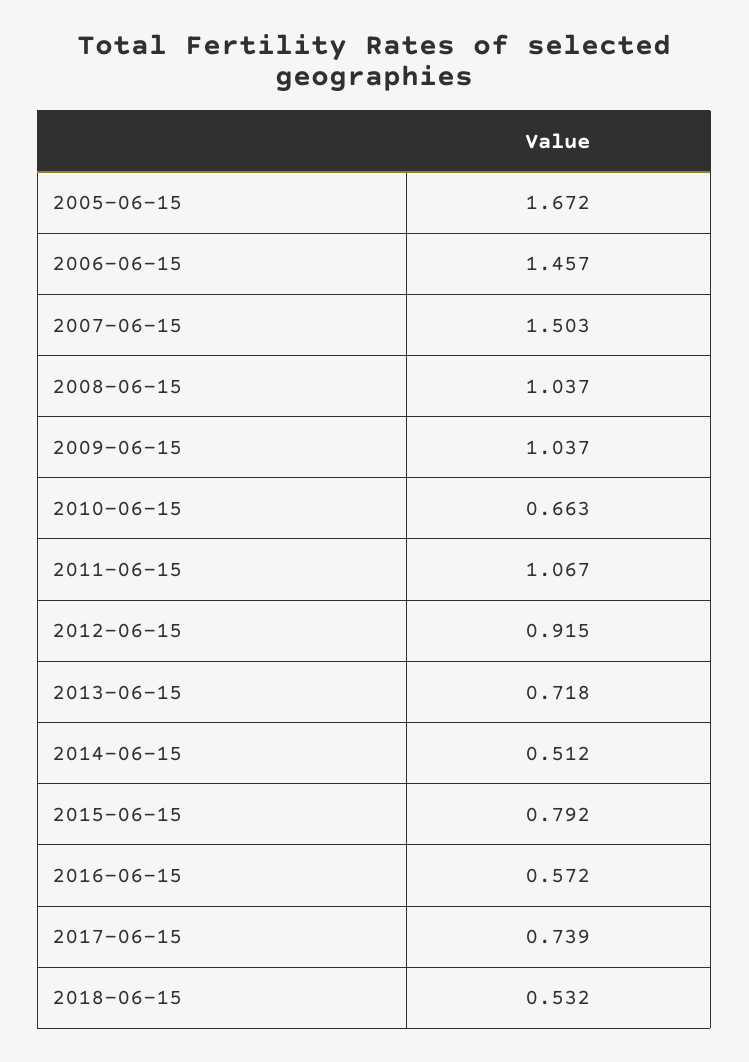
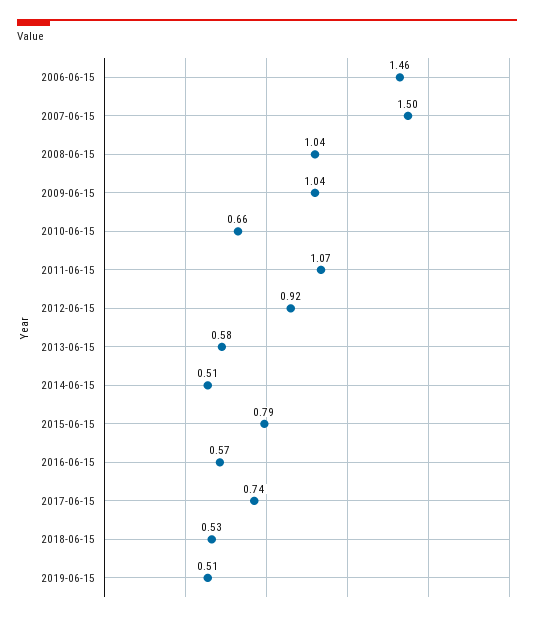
2005-06-15: 1.672 -> none
2013-06-15: 0.718 -> 0.58
2019-06-15: none -> 0.51

